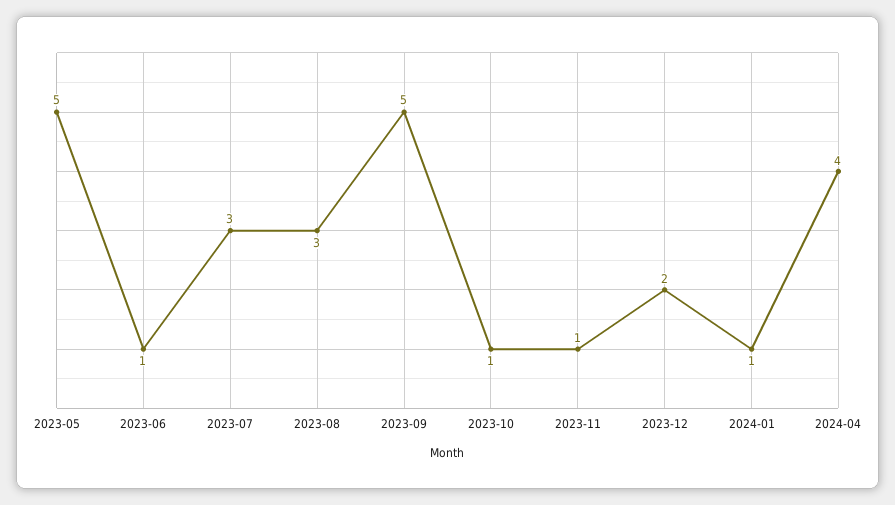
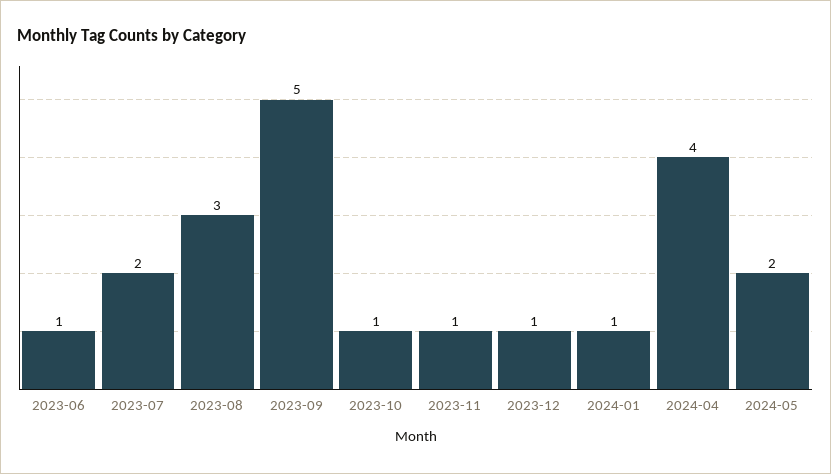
2023-05: 5 -> none
2023-07: 3 -> 2
2023-12: 2 -> 1
2024-05: none -> 2

